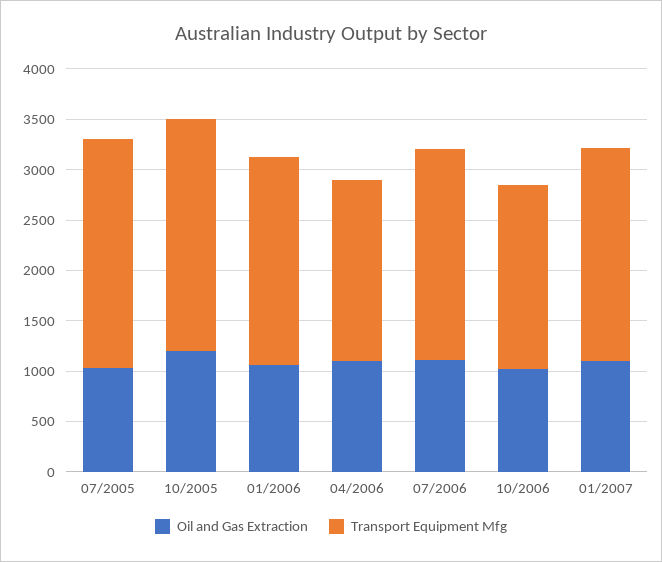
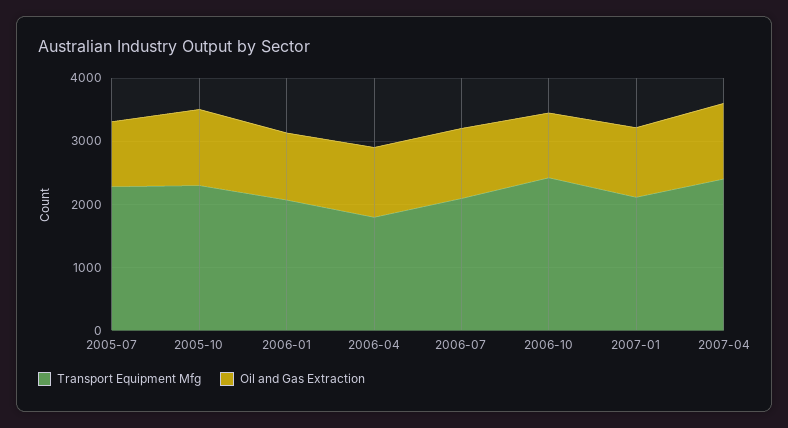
Transport Equipment Mfg, 10/2006: 1800 -> 2400
Transport Equipment Mfg, 2007-04: none -> 2400
Oil and Gas Extraction, 2007-04: none -> 1200

